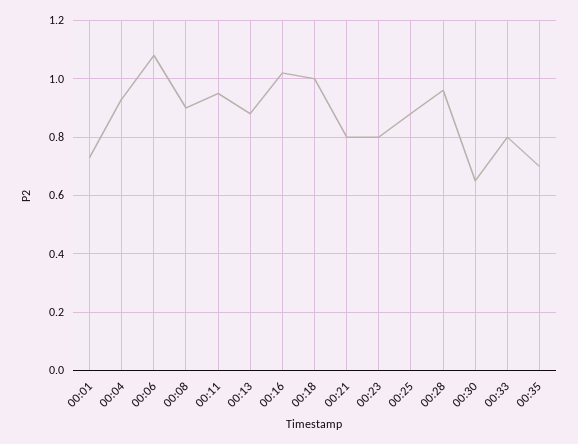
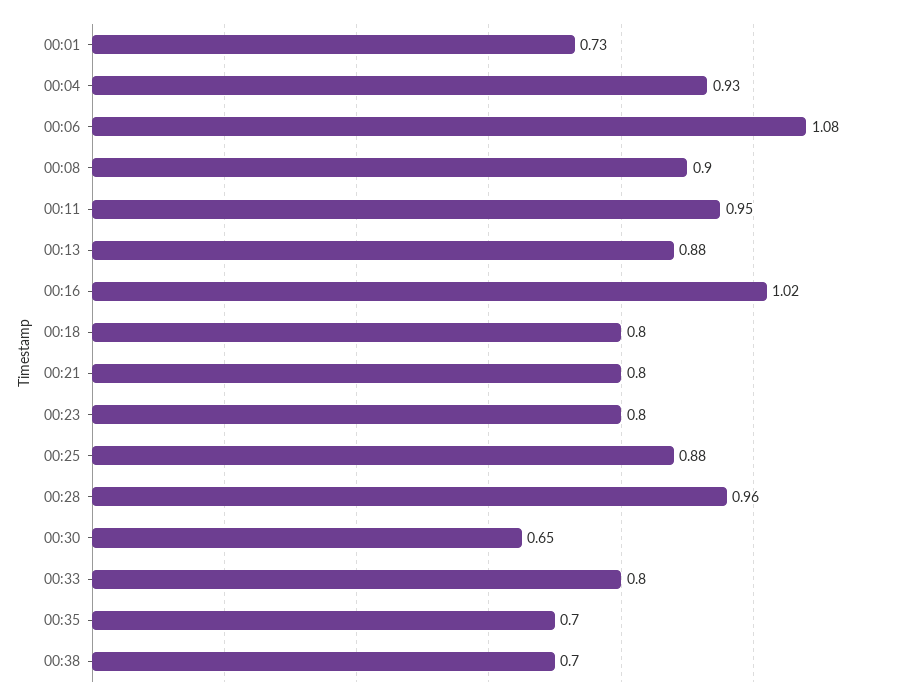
00:18: 1 -> 0.8
00:38: none -> 0.7

